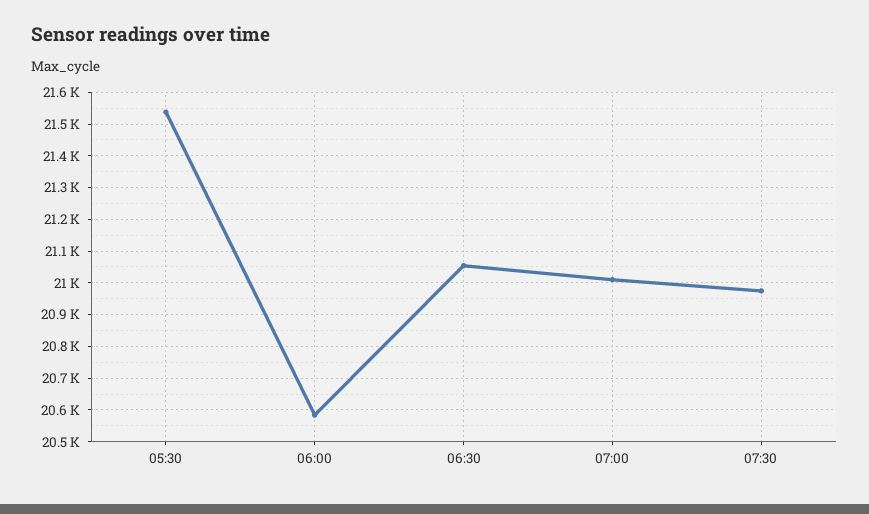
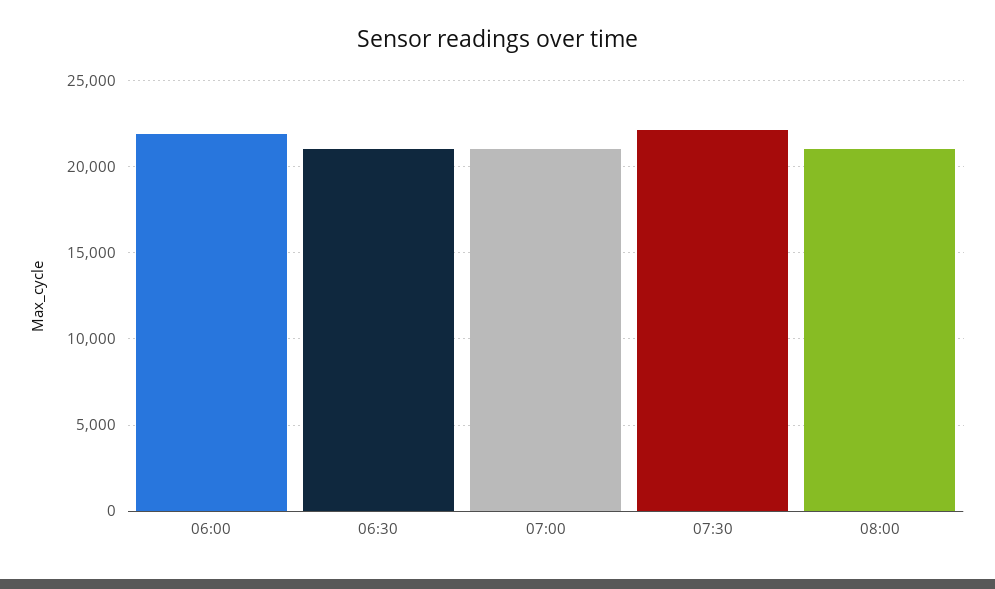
05:30: 21540 -> none
06:00: 20580 -> 22000
07:30: 20980 -> 22000
08:00: none -> 21000

